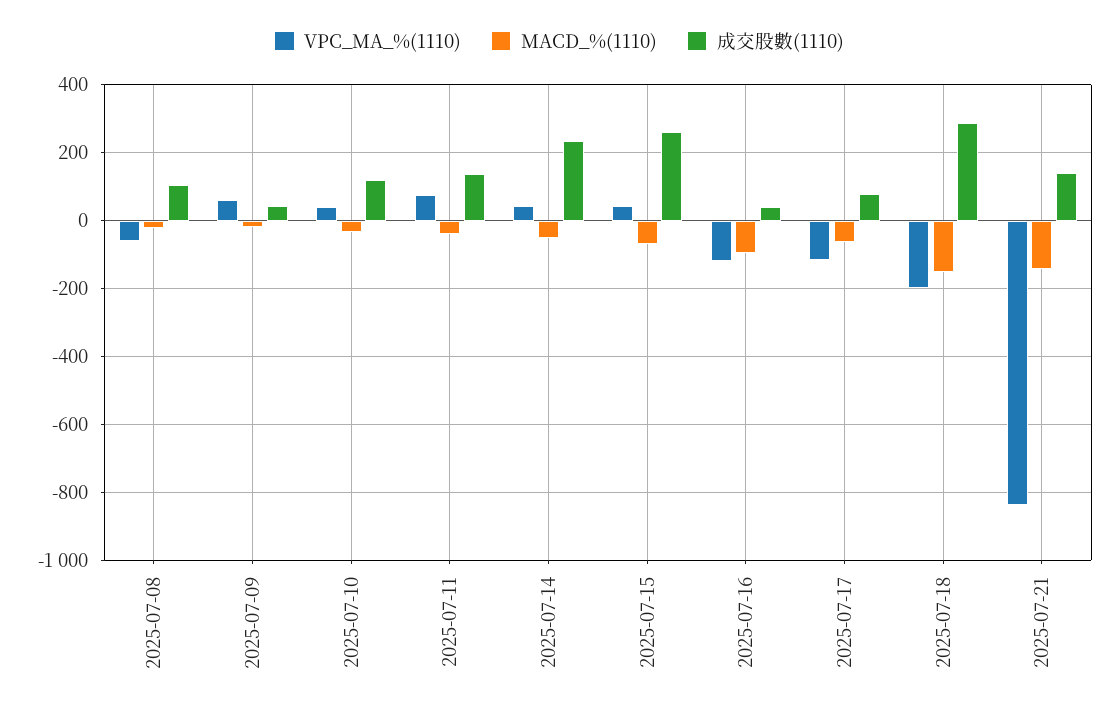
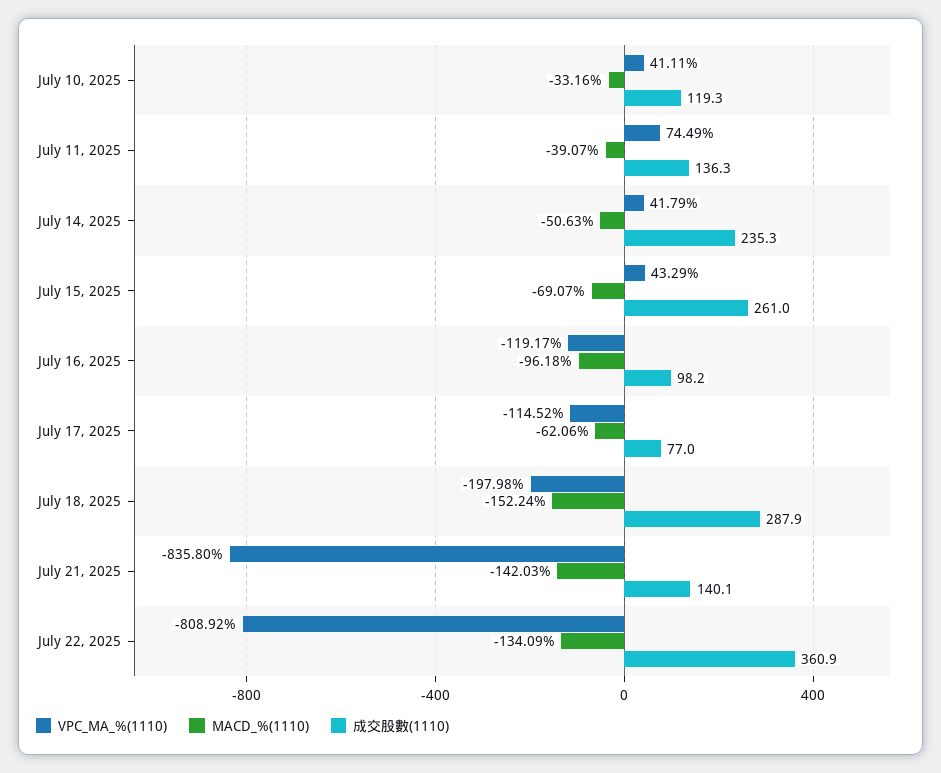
VPC_MA_%(1110), 2025-07-08: -60 -> none
MACD_%(1110), 2025-07-08: -20 -> none
成交股數(1110), 2025-07-08: 100 -> none
VPC_MA_%(1110), 2025-07-09: 60 -> none
MACD_%(1110), 2025-07-09: -20 -> none
成交股數(1110), 2025-07-09: 40 -> none
成交股數(1110), 2025-07-16: 40 -> 98.2
VPC_MA_%(1110), July 22, 2025: none -> -808.92
MACD_%(1110), July 22, 2025: none -> -134.09
成交股數(1110), July 22, 2025: none -> 360.9

